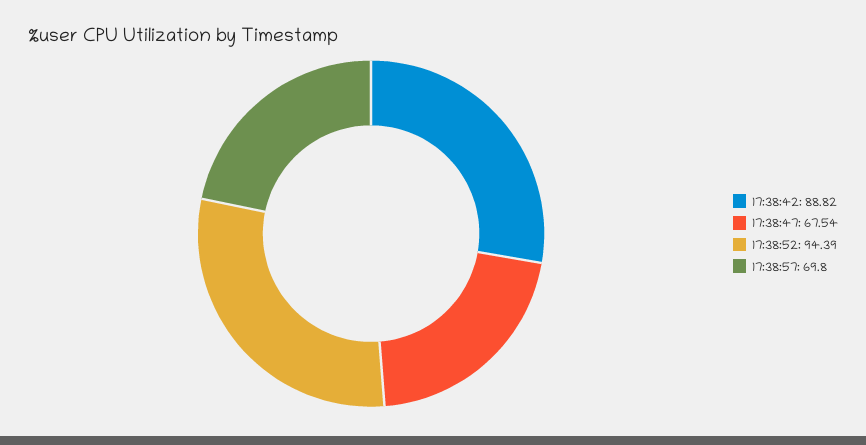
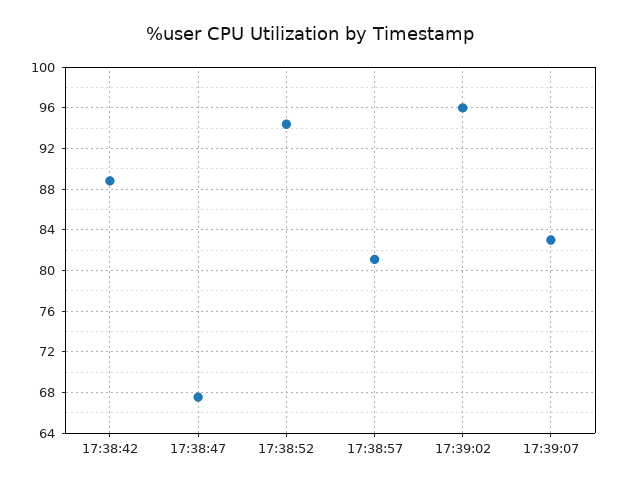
17:38:57: 69.8 -> 81
17:39:02: none -> 96
17:39:07: none -> 83

